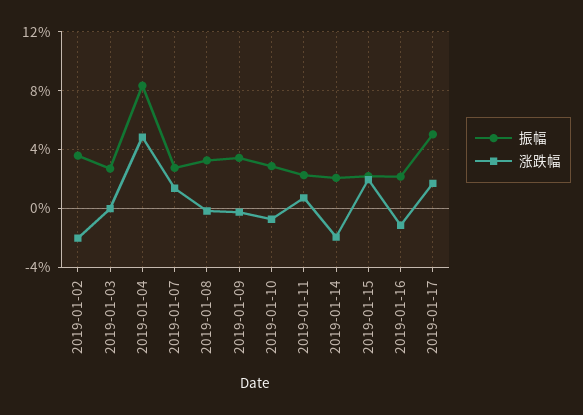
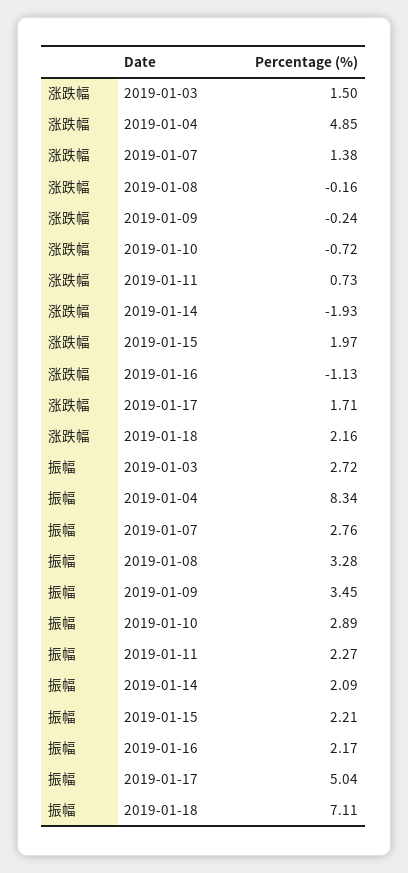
振幅, 2019-01-02: 3.5 -> none
涨跌幅, 2019-01-02: -2 -> none
涨跌幅, 2019-01-03: 0 -> 1.5
涨跌幅, 2019-01-18: none -> 2.16
振幅, 2019-01-18: none -> 7.11

